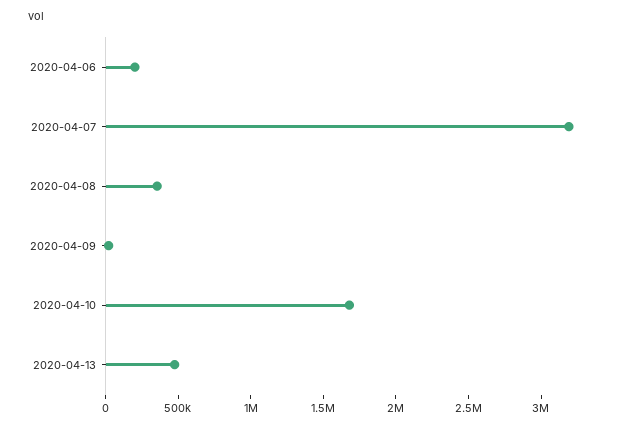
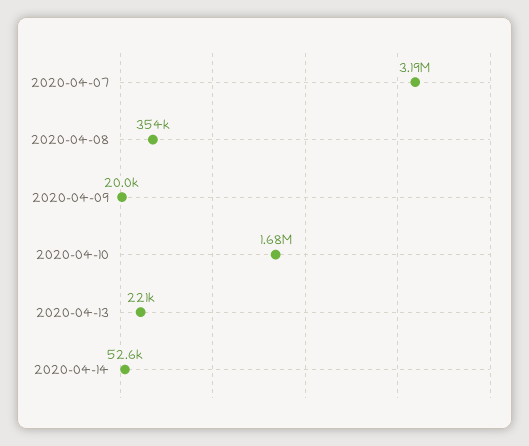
2020-04-06: 200000 -> none
2020-04-13: 500000 -> 221000
2020-04-14: none -> 52600

